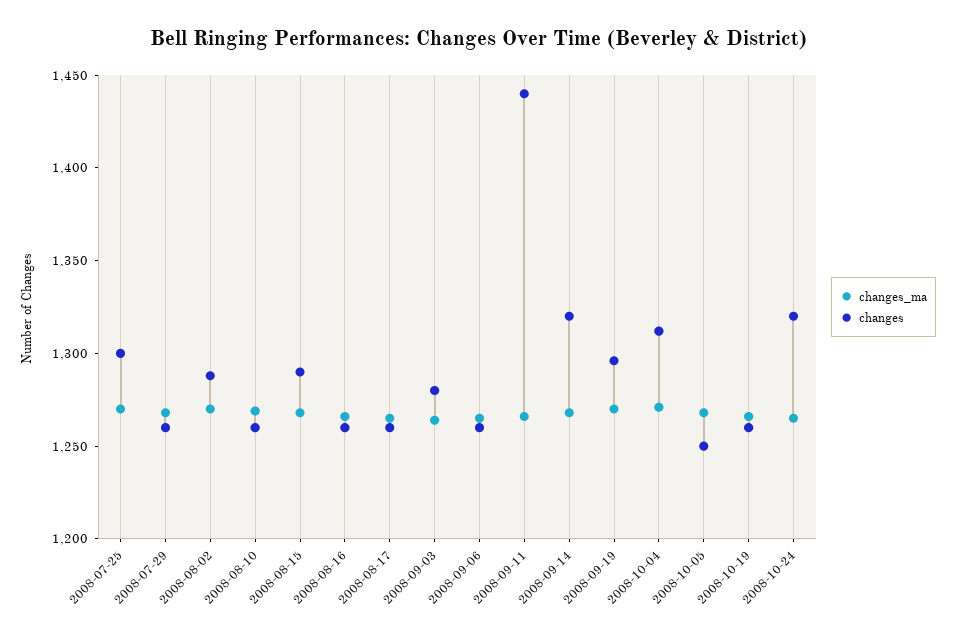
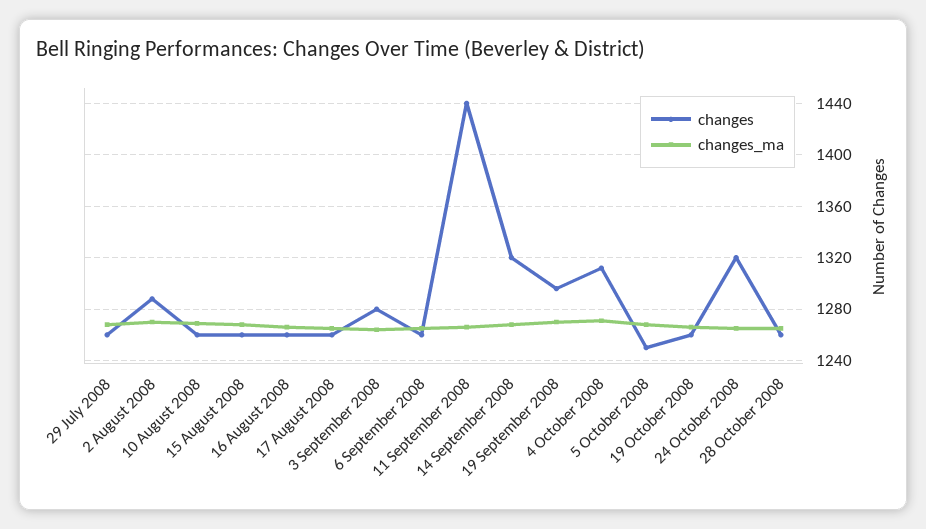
changes_ma, 2008-07-25: 1270 -> none
changes, 2008-07-25: 1300 -> none
changes, 2008-08-15: 1290 -> 1260
changes, 28 October 2008: none -> 1260
changes_ma, 28 October 2008: none -> 1265

